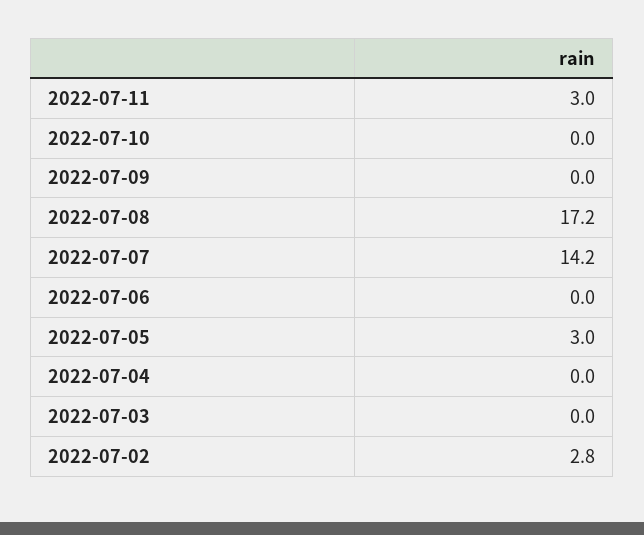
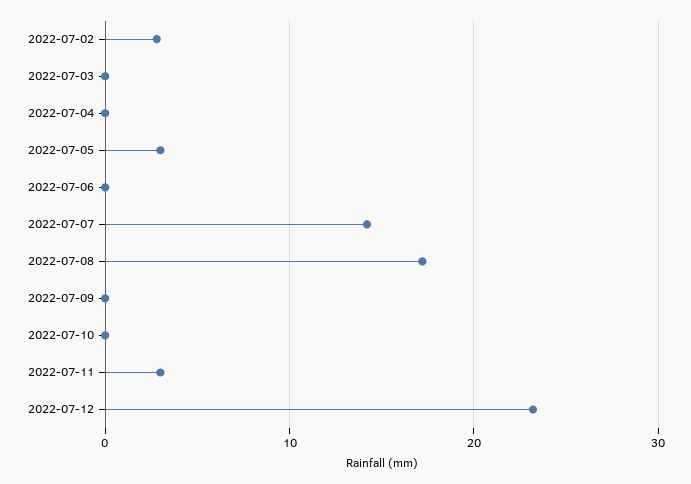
2022-07-12: none -> 23

